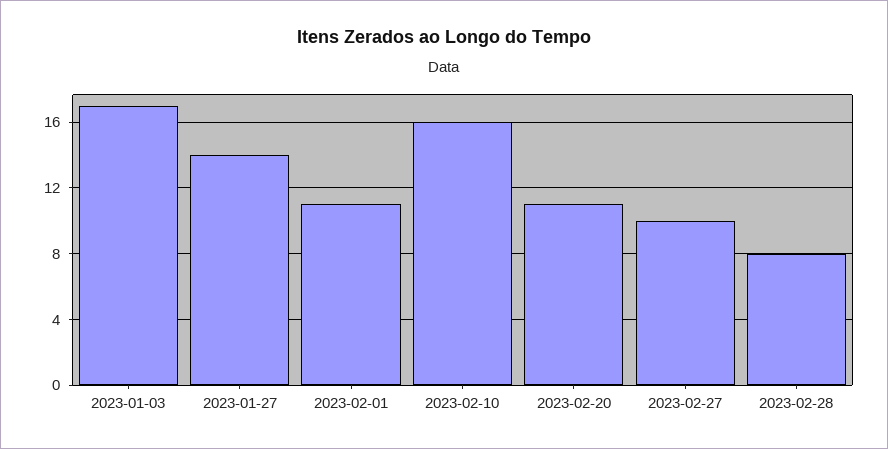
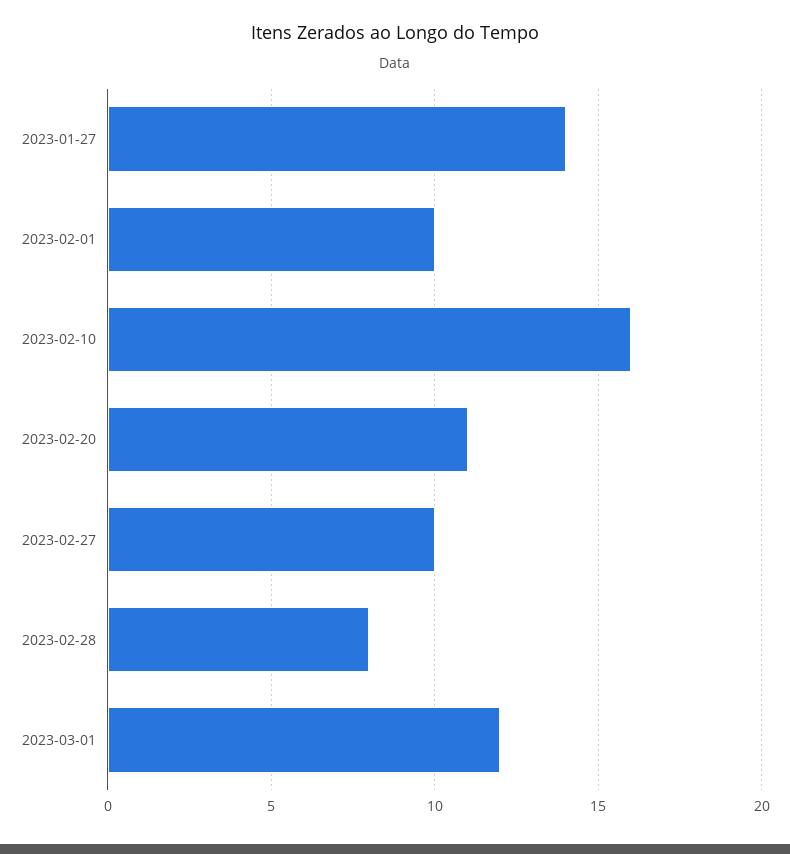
2023-01-03: 17 -> none
2023-02-01: 11 -> 10
2023-03-01: none -> 12

